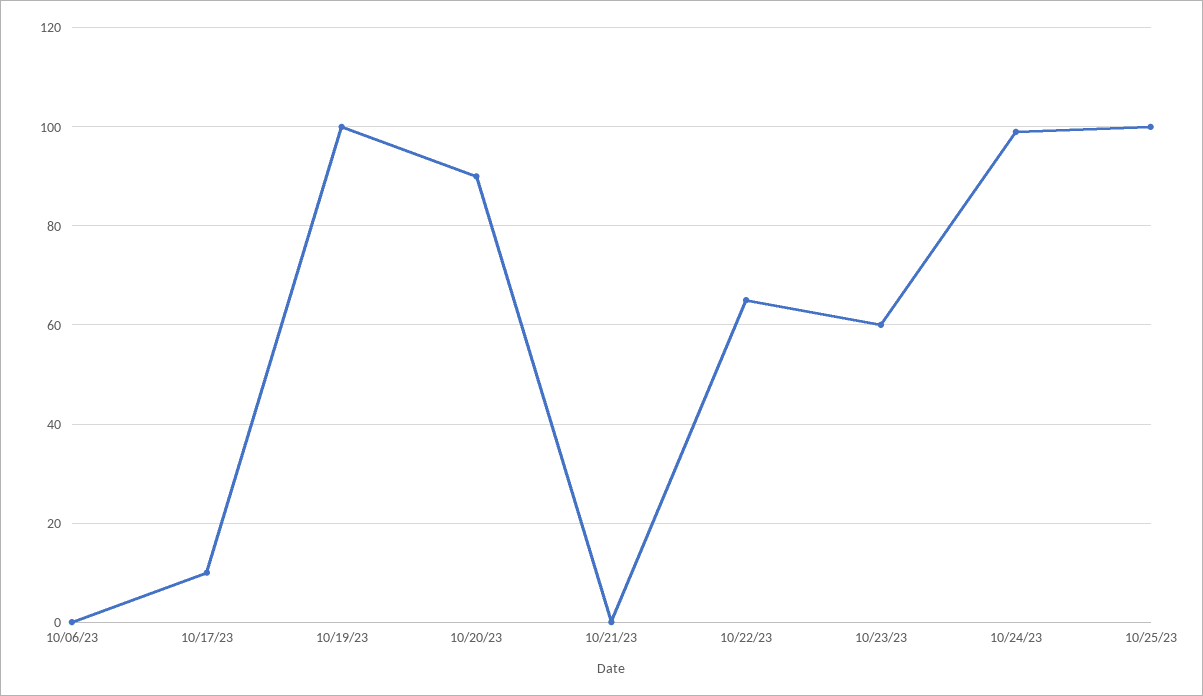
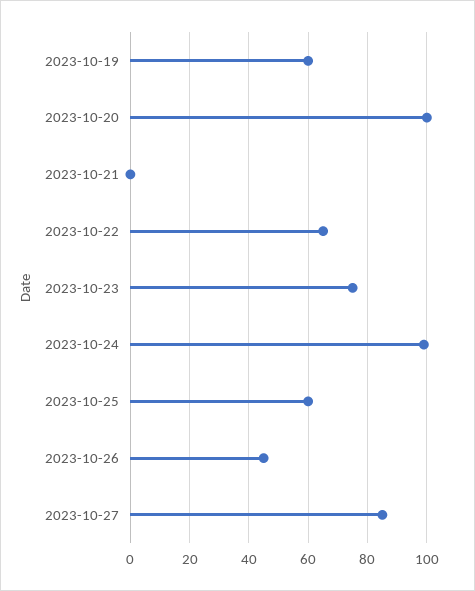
10/06/23: 0 -> none
10/17/23: 10 -> none
10/19/23: 100 -> 60
10/20/23: 90 -> 100
10/23/23: 60 -> 75
10/25/23: 100 -> 60
2023-10-26: none -> 45
2023-10-27: none -> 85

